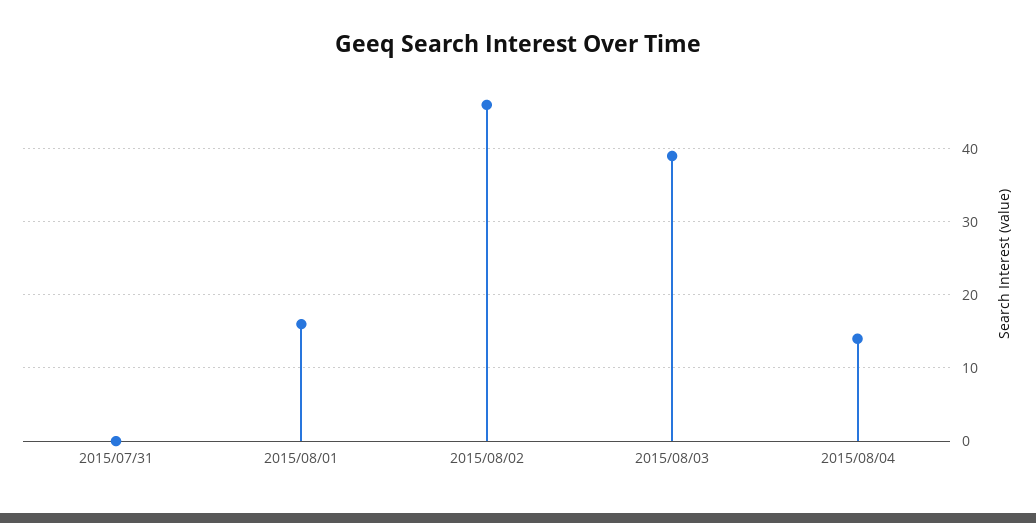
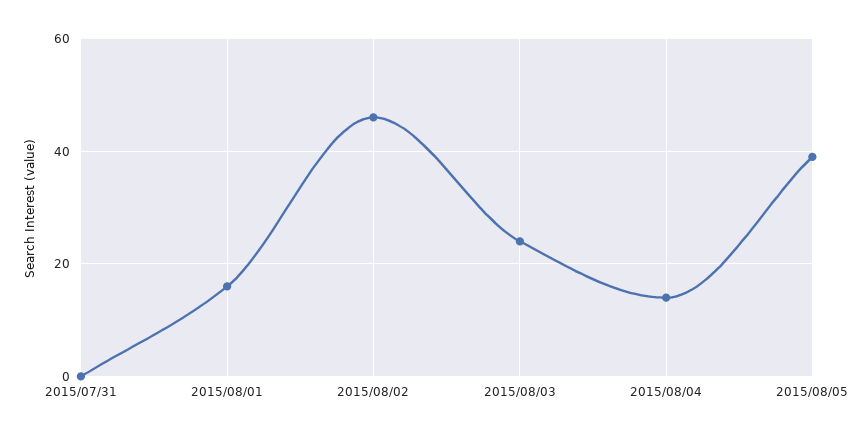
2015/08/03: 39 -> 25
2015/08/05: none -> 40

